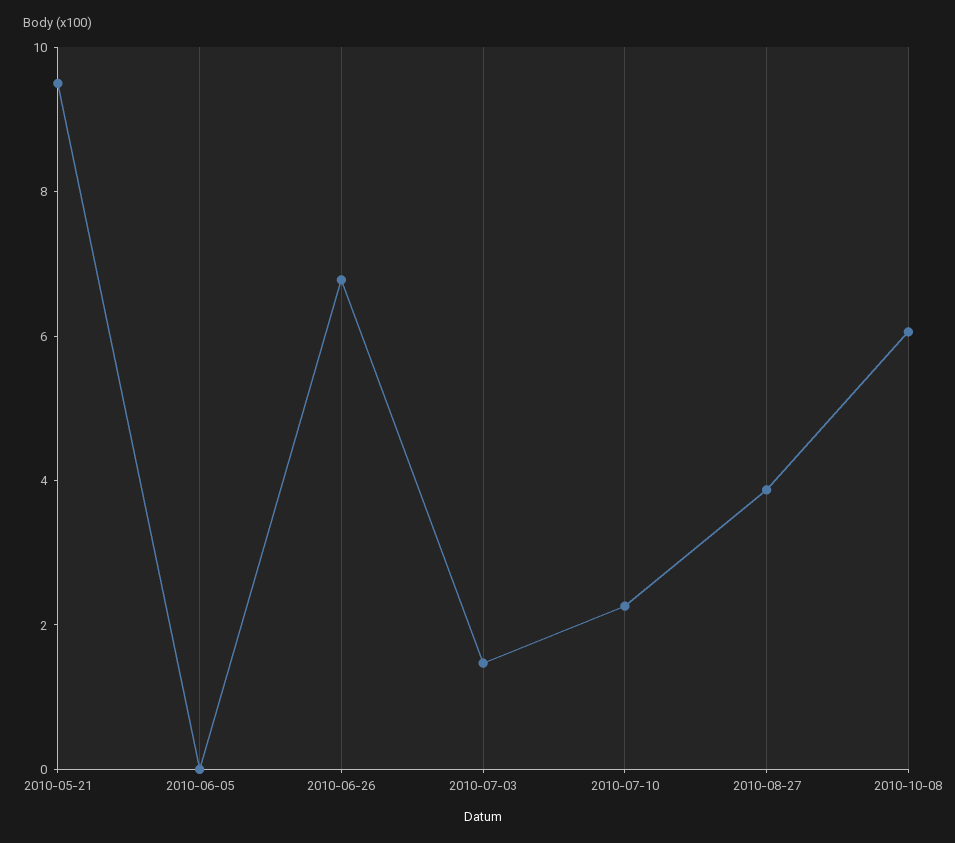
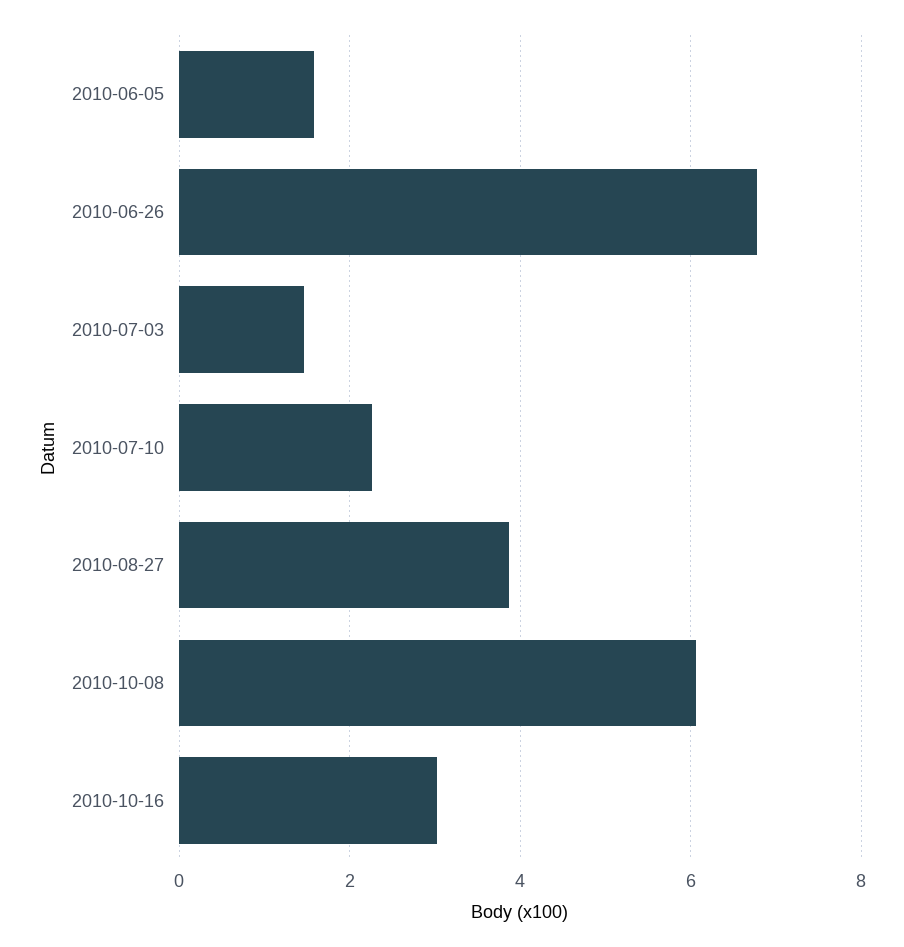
2010-05-21: 9.5 -> none
2010-06-05: 0 -> 1.6
2010-10-16: none -> 3

